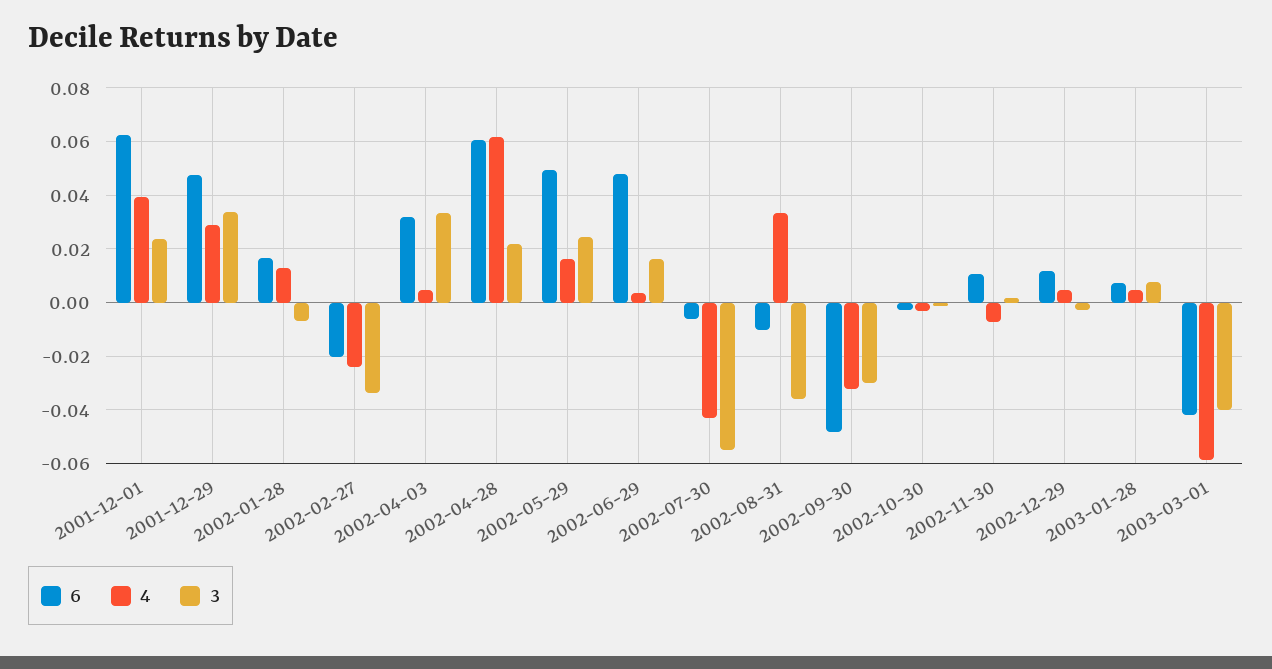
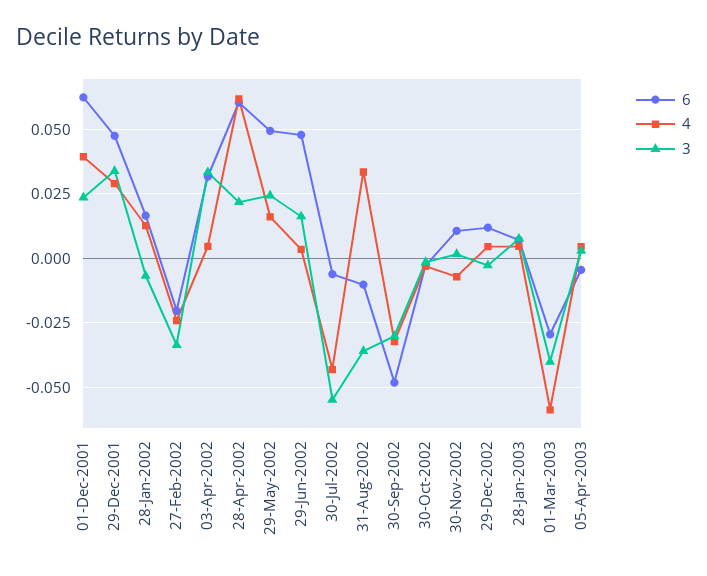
6, 2003-03-01: -0.0425 -> -0.03
6, 05-Apr-2003: none -> -0.005
4, 05-Apr-2003: none -> 0.005
3, 05-Apr-2003: none -> 0.0025

